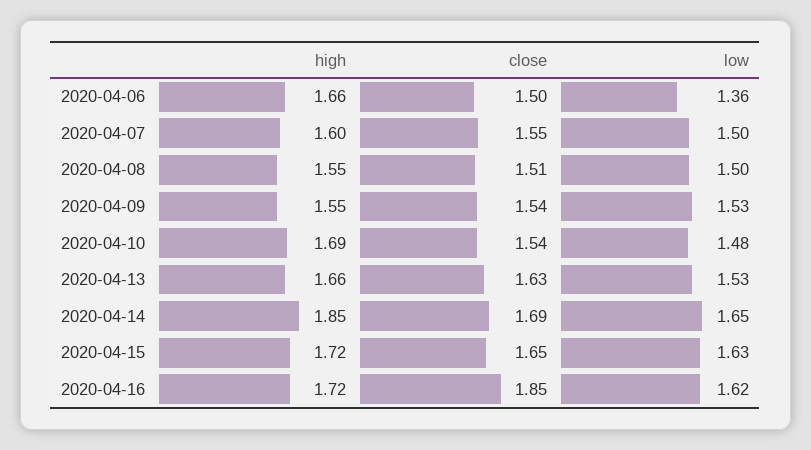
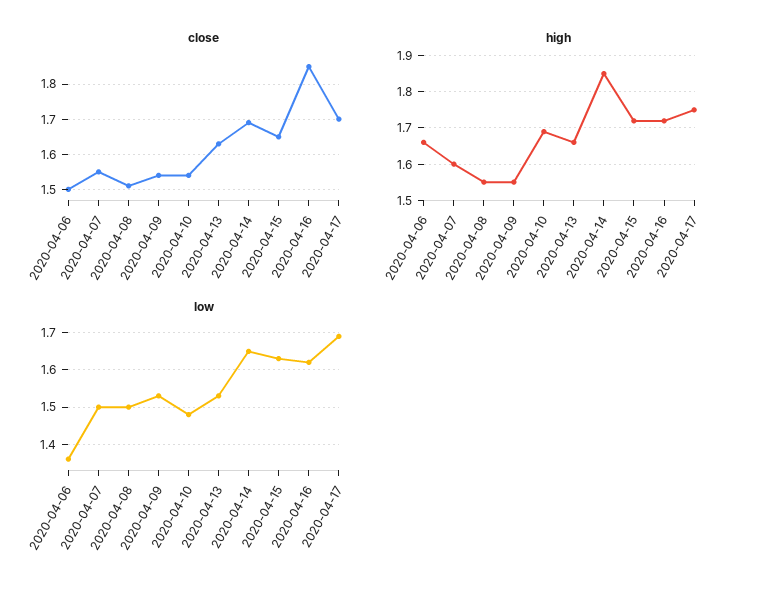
close, 2020-04-17: none -> 1.7
high, 2020-04-17: none -> 1.75
low, 2020-04-17: none -> 1.7

